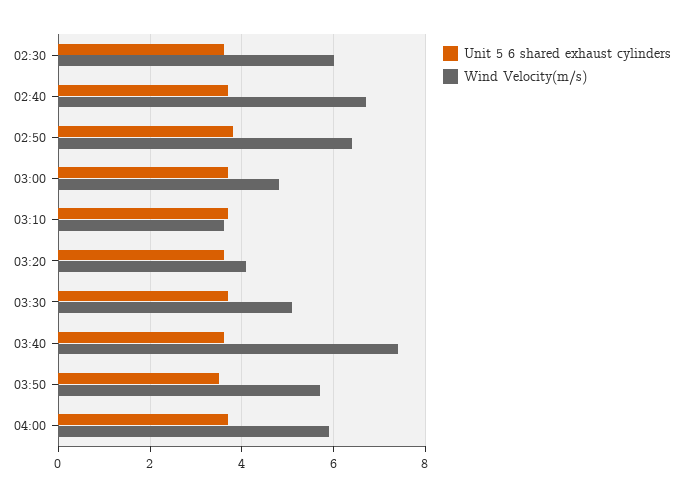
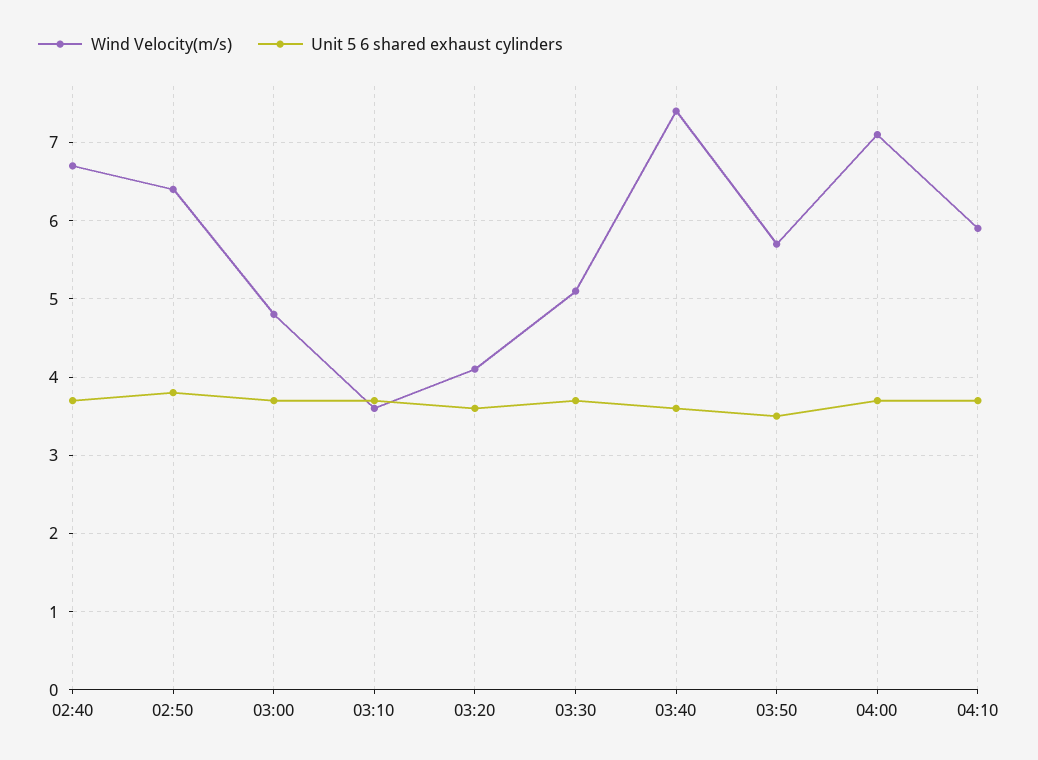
Unit 5 6 shared exhaust cylinders, 02:30: 3.5 -> none
Wind Velocity(m/s), 02:30: 6 -> none
Wind Velocity(m/s), 04:00: 6 -> 7.1
Wind Velocity(m/s), 04:10: none -> 5.9
Unit 5 6 shared exhaust cylinders, 04:10: none -> 3.7

